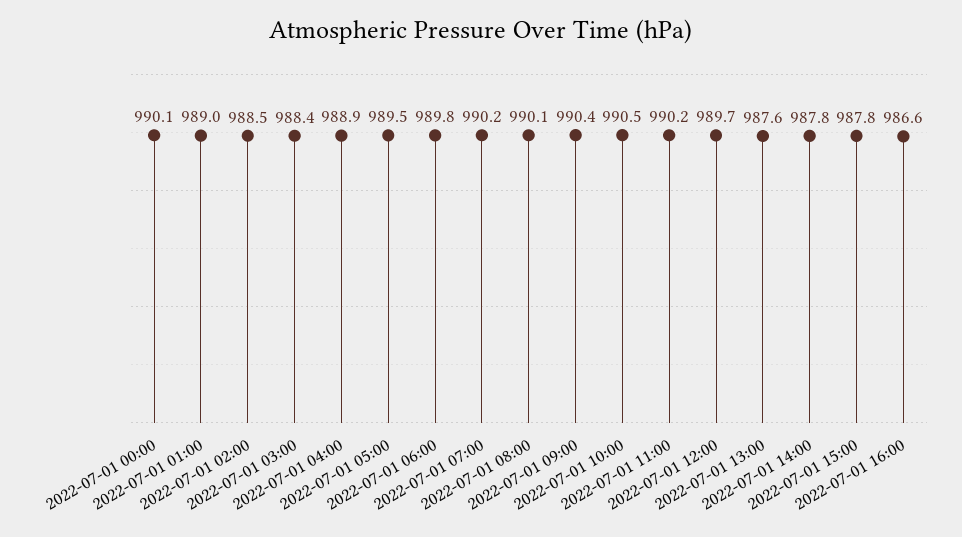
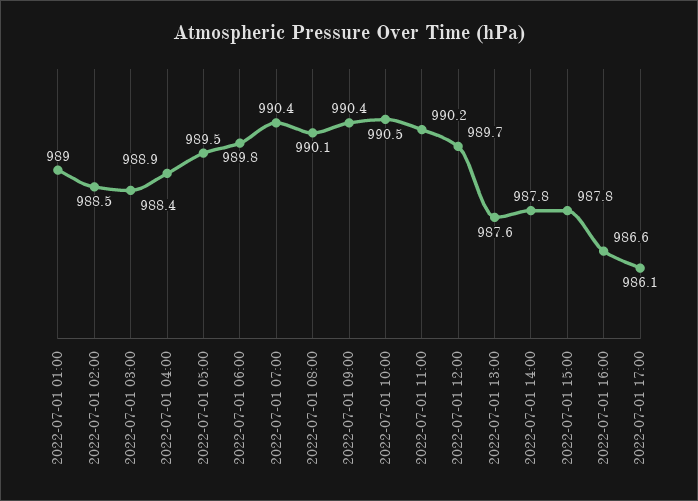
2022-07-01 00:00: 990.1 -> none
2022-07-01 07:00: 990.2 -> 990.4
2022-07-01 17:00: none -> 986.1

